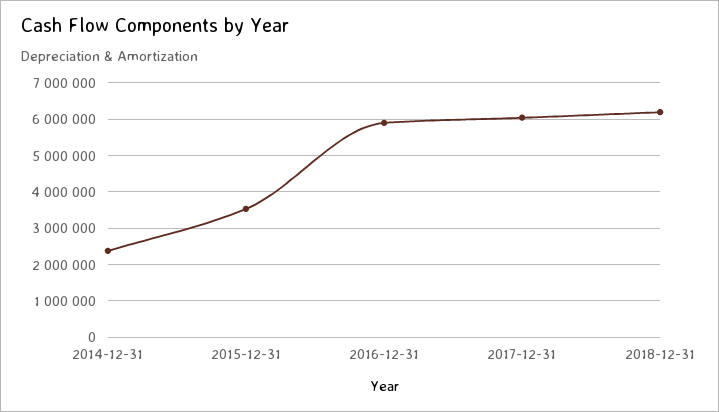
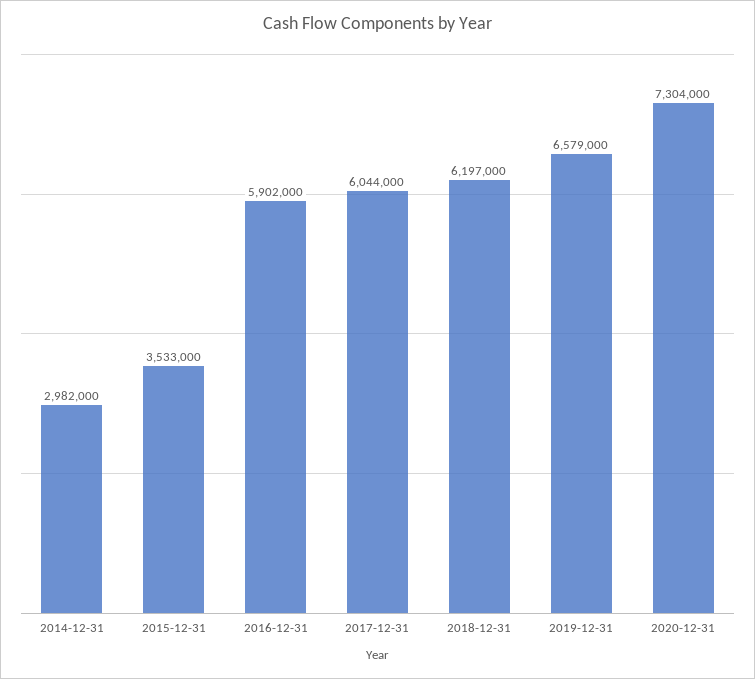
2014-12-31: 2400000 -> 2982000
2019-12-31: none -> 6579000
2020-12-31: none -> 7304000

